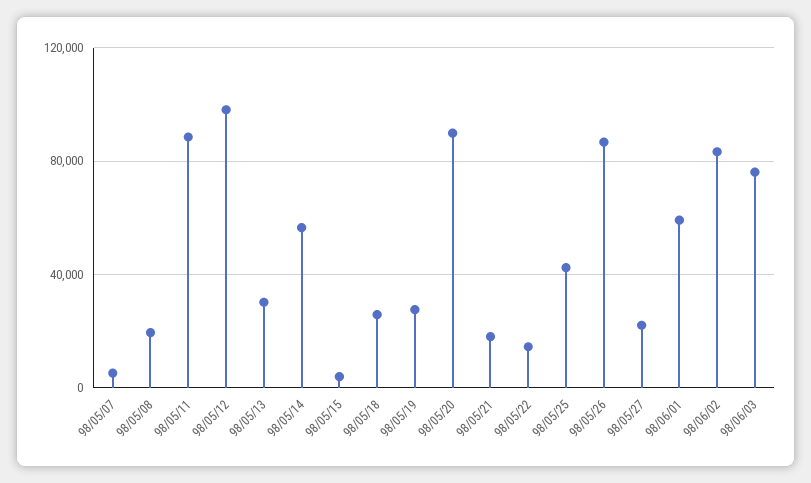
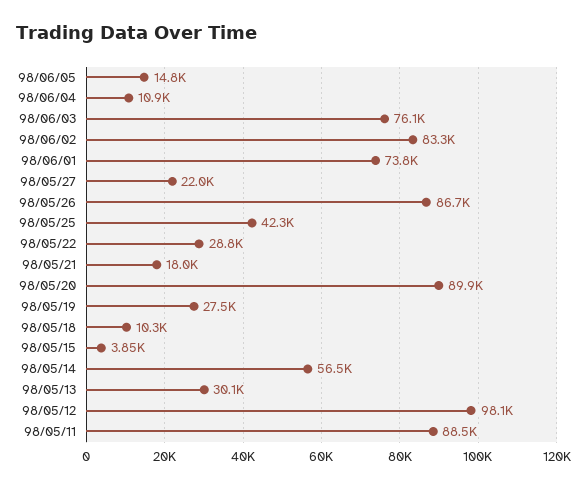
98/05/07: 5000 -> none
98/05/08: 20000 -> none
98/05/18: 25000 -> 10300
98/05/22: 15000 -> 28800
98/06/01: 60000 -> 73800
98/06/05: none -> 14800
98/06/04: none -> 10900

